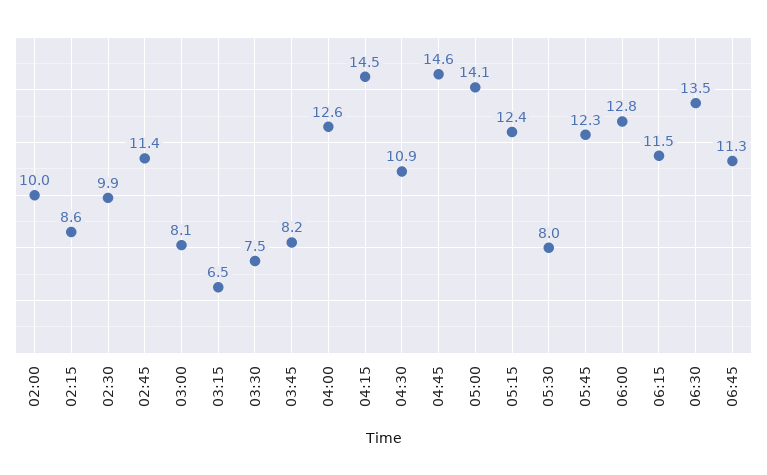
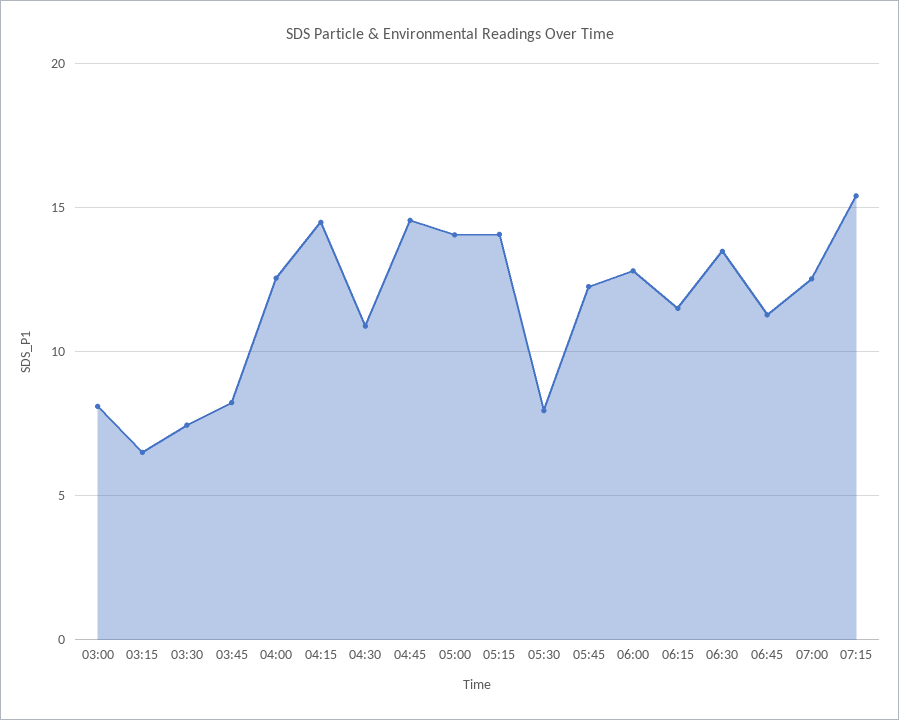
02:00: 10 -> none
02:15: 8.6 -> none
02:30: 9.9 -> none
02:45: 11.4 -> none
05:15: 12.4 -> 14
07:00: none -> 12.5
07:15: none -> 15.5

